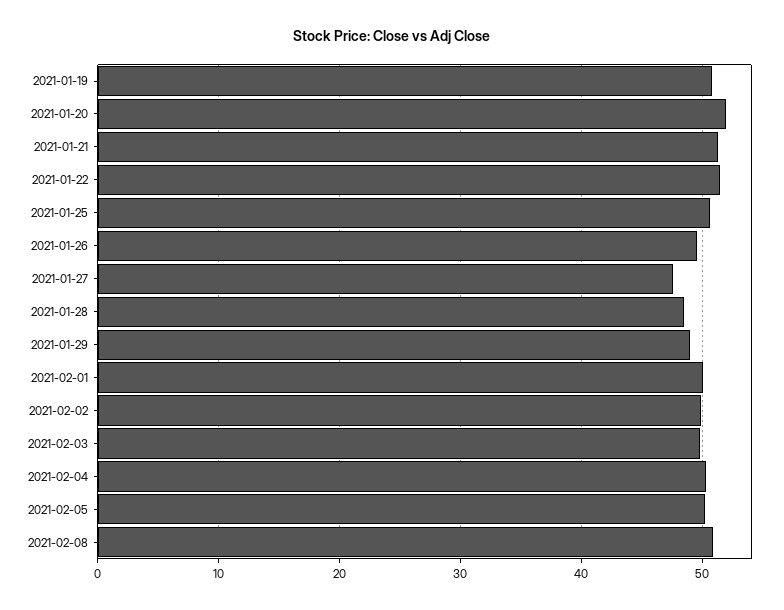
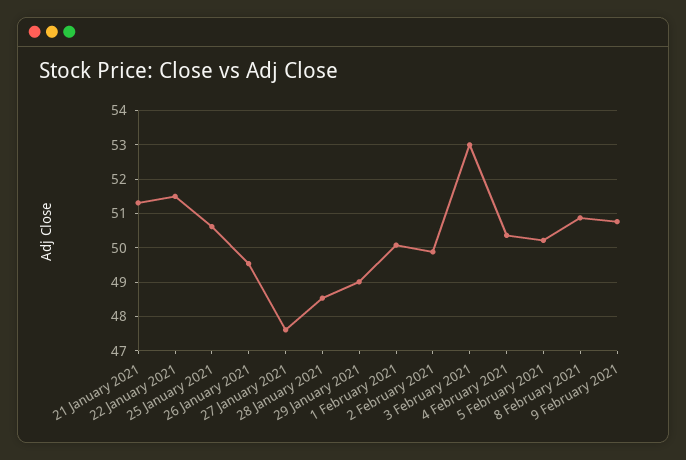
2021-01-19: 51 -> none
2021-01-20: 52 -> none
2021-02-03: 50 -> 53
9 February 2021: none -> 50.8

